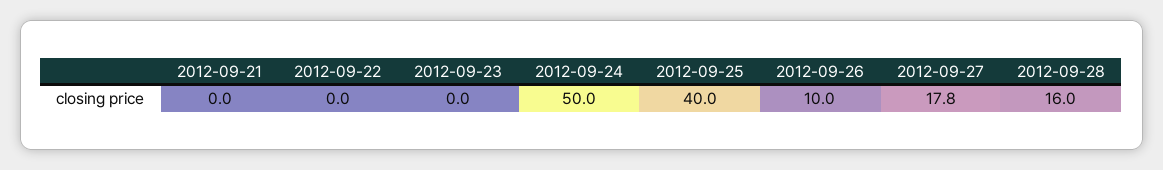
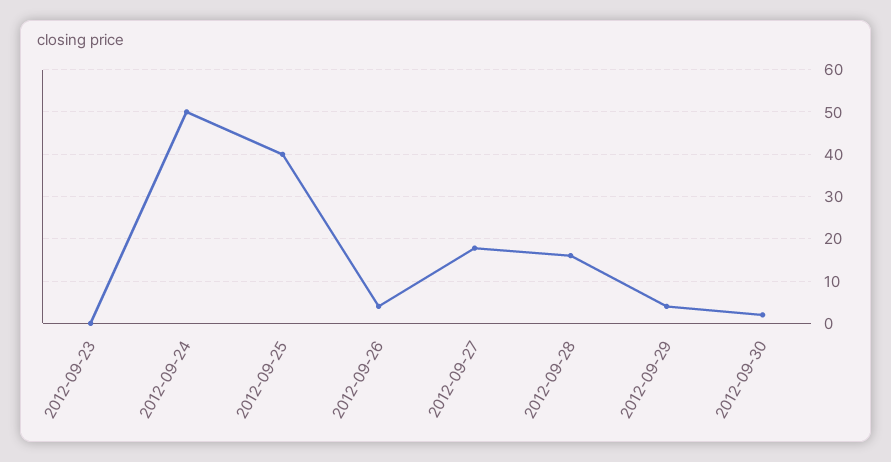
2012-09-21: 0 -> none
2012-09-22: 0 -> none
2012-09-26: 10 -> 4
2012-09-29: none -> 4
2012-09-30: none -> 2

